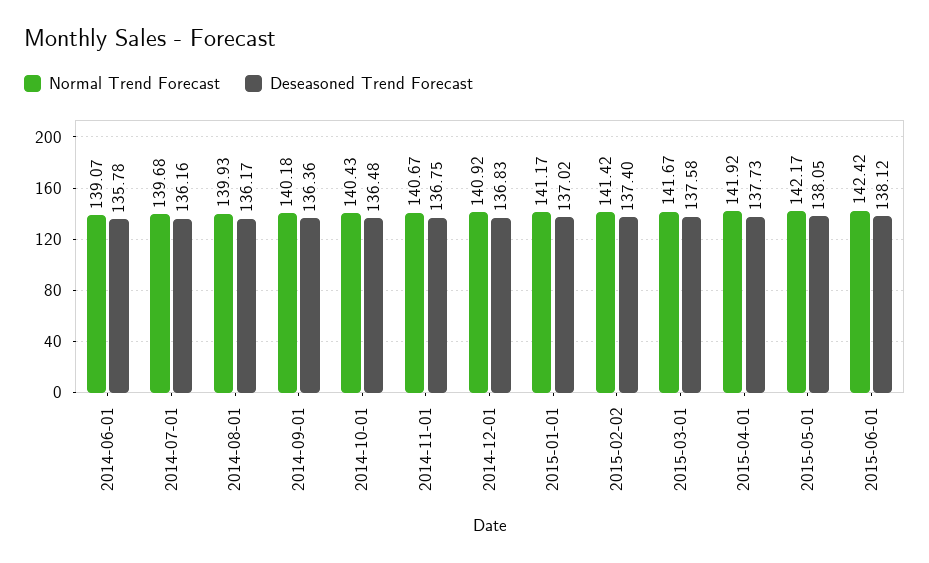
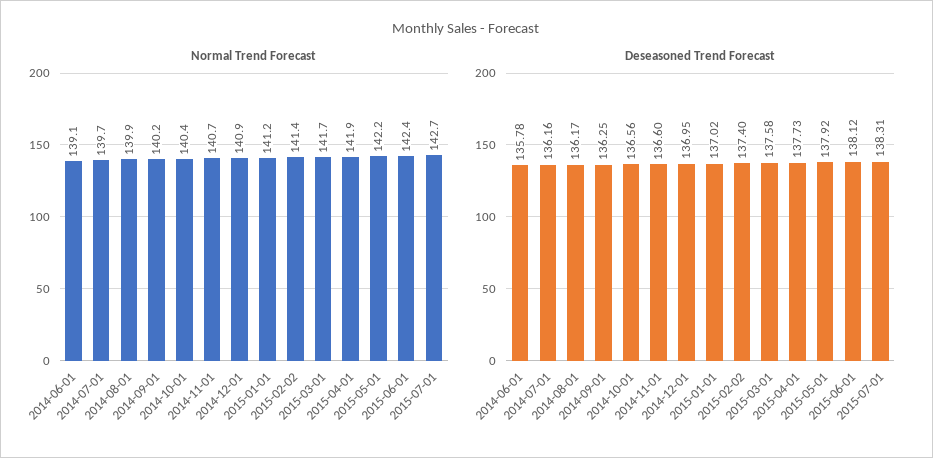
Deseasoned Trend Forecast, 2014-09-01: 136.36 -> 136.25
Deseasoned Trend Forecast, 2014-10-01: 136.48 -> 136.56
Deseasoned Trend Forecast, 2014-11-01: 136.75 -> 136.6
Deseasoned Trend Forecast, 2014-12-01: 136.83 -> 136.95
Deseasoned Trend Forecast, 2015-05-01: 138.05 -> 137.92
Normal Trend Forecast, 2015-07-01: none -> 142.7
Deseasoned Trend Forecast, 2015-07-01: none -> 138.31

